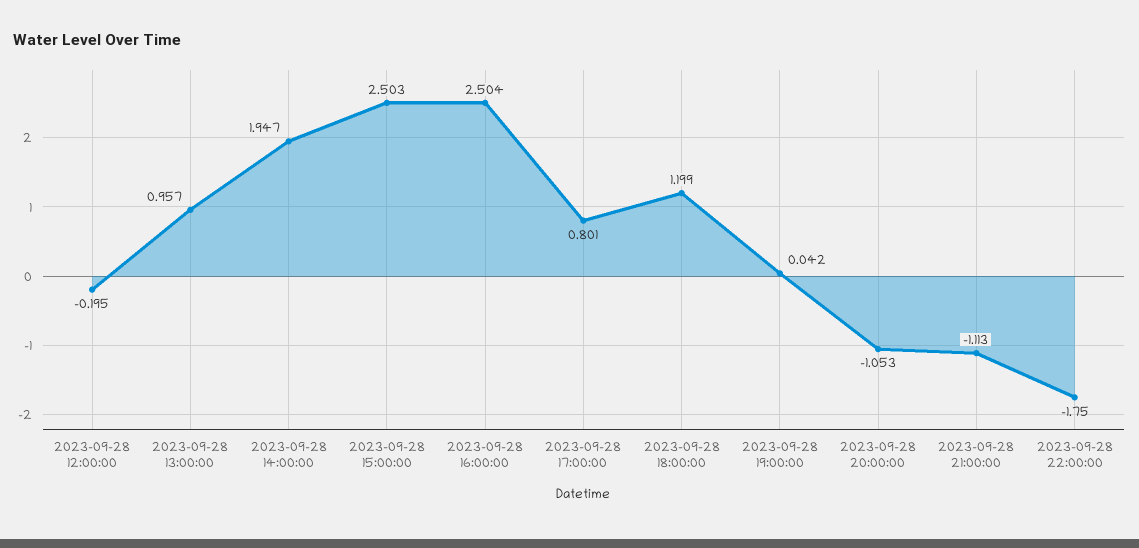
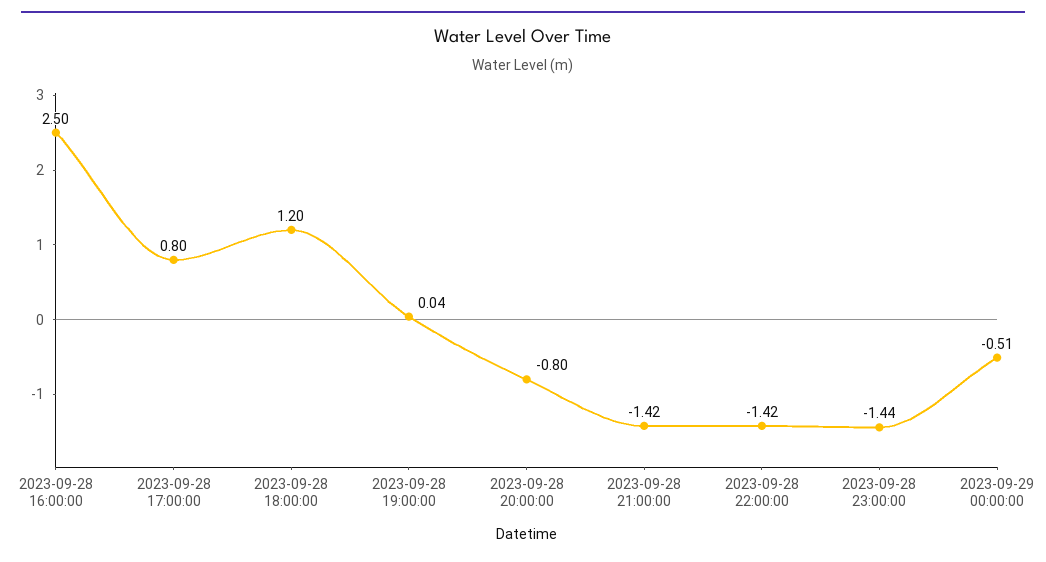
2023-09-28 12:00:00: -0.195 -> none
2023-09-28 13:00:00: 0.957 -> none
2023-09-28 14:00:00: 1.947 -> none
2023-09-28 15:00:00: 2.503 -> none
2023-09-28 20:00:00: -1.053 -> -0.8
2023-09-28 21:00:00: -1.113 -> -1.42
2023-09-28 22:00:00: -1.75 -> -1.42
2023-09-28 23:00:00: none -> -1.44
2023-09-29 00:00:00: none -> -0.51

